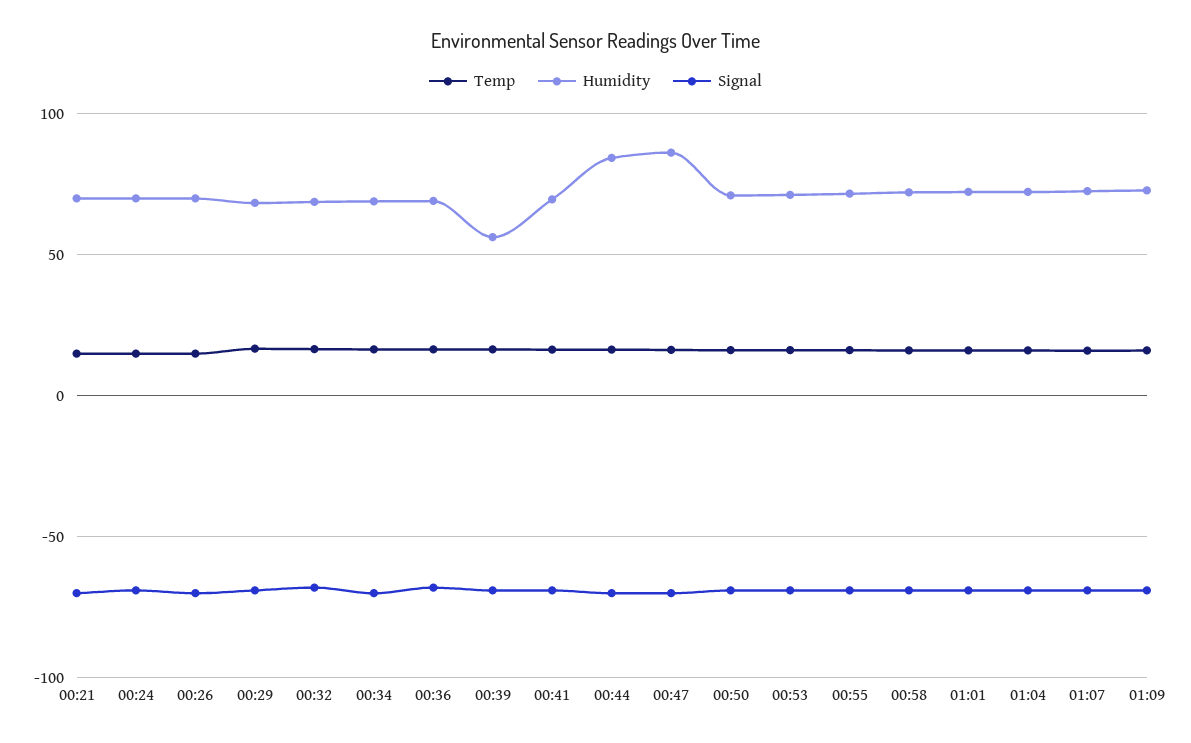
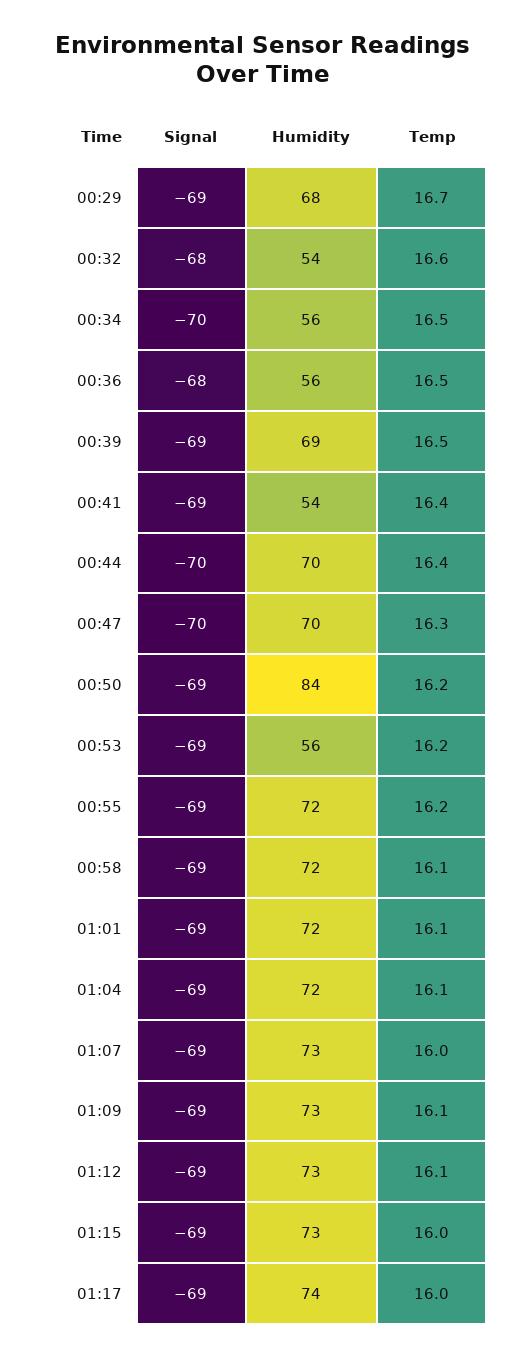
Temp, 00:21: 15 -> none
Humidity, 00:21: 70 -> none
Signal, 00:21: -70 -> none
Temp, 00:24: 15 -> none
Humidity, 00:24: 70 -> none
Signal, 00:24: -70 -> none
Temp, 00:26: 15 -> none
Humidity, 00:26: 70 -> none
Signal, 00:26: -70 -> none
Humidity, 00:32: 70 -> 54
Humidity, 00:34: 70 -> 56
Humidity, 00:36: 70 -> 56
Humidity, 00:39: 55 -> 69
Humidity, 00:41: 70 -> 54
Humidity, 00:44: 85 -> 70
Humidity, 00:47: 85 -> 70
Humidity, 00:50: 70 -> 84
Humidity, 00:53: 70 -> 56
Signal, 01:12: none -> -69
Humidity, 01:12: none -> 73
Temp, 01:12: none -> 16.1
Signal, 01:15: none -> -69
Humidity, 01:15: none -> 73
Temp, 01:15: none -> 16
Signal, 01:17: none -> -69
Humidity, 01:17: none -> 74
Temp, 01:17: none -> 16

